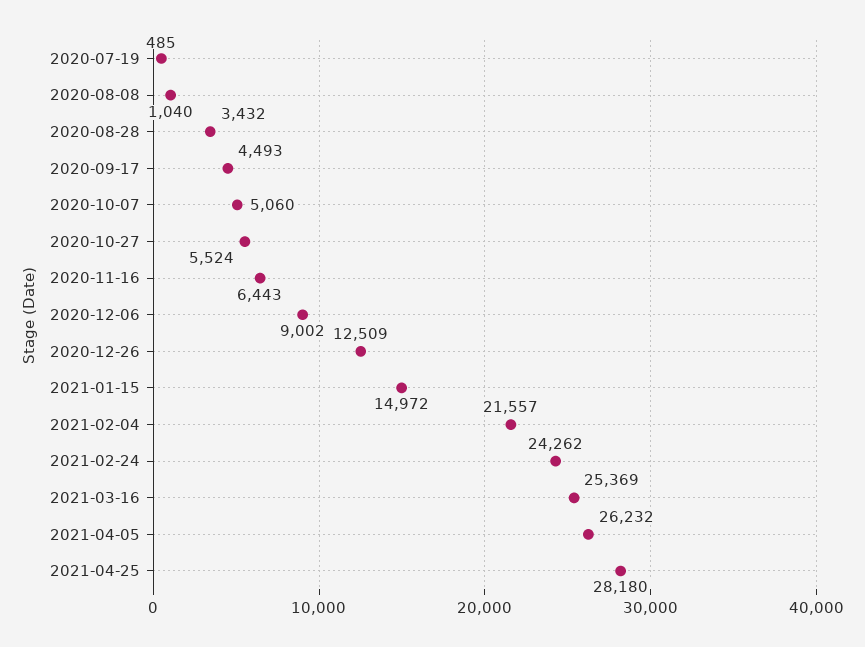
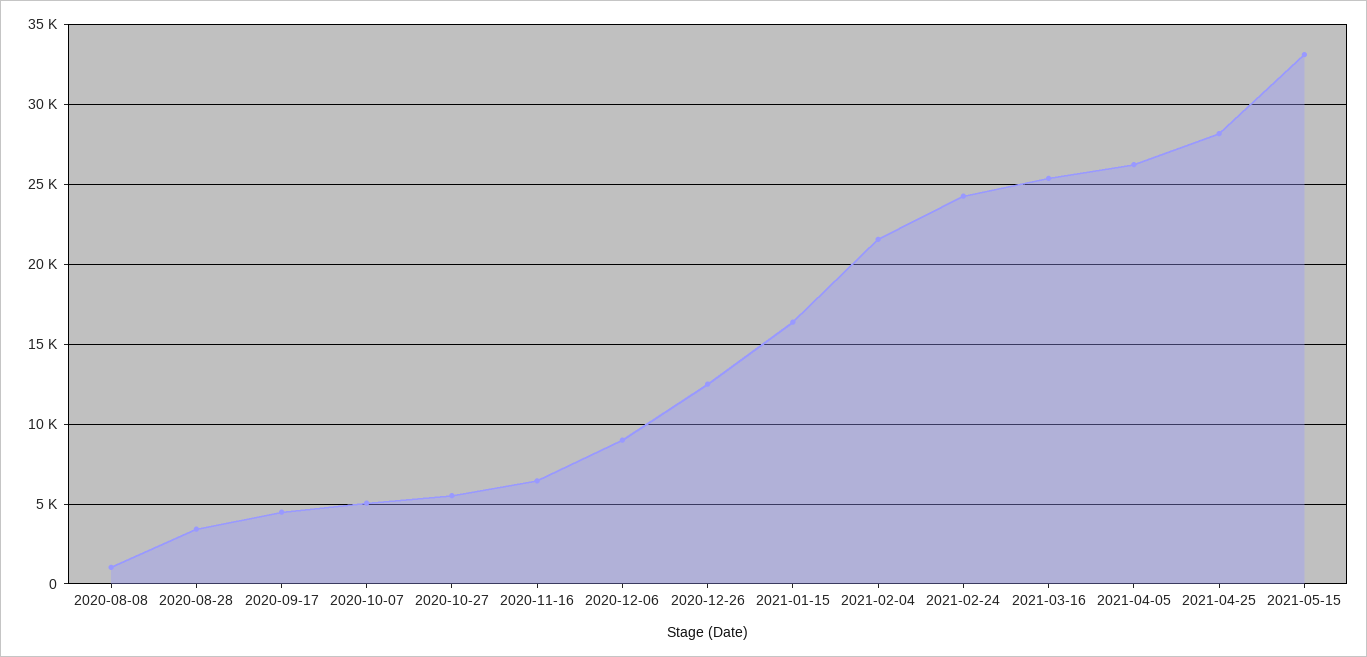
2020-07-19: 485 -> none
2021-01-15: 14972 -> 16500
2021-05-15: none -> 33000

